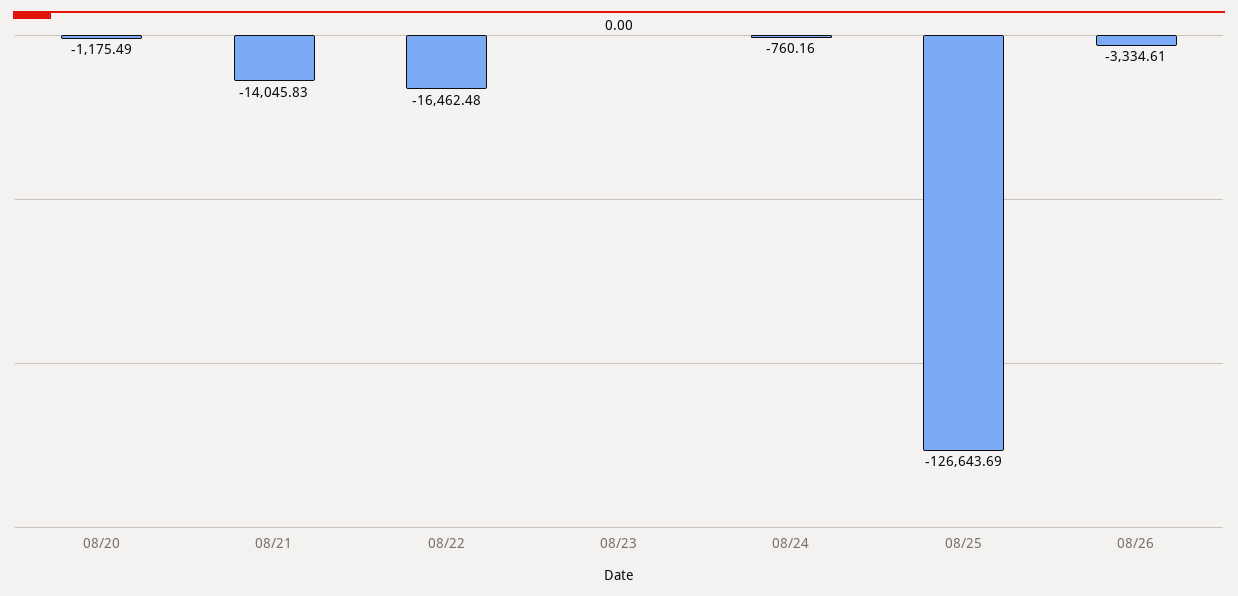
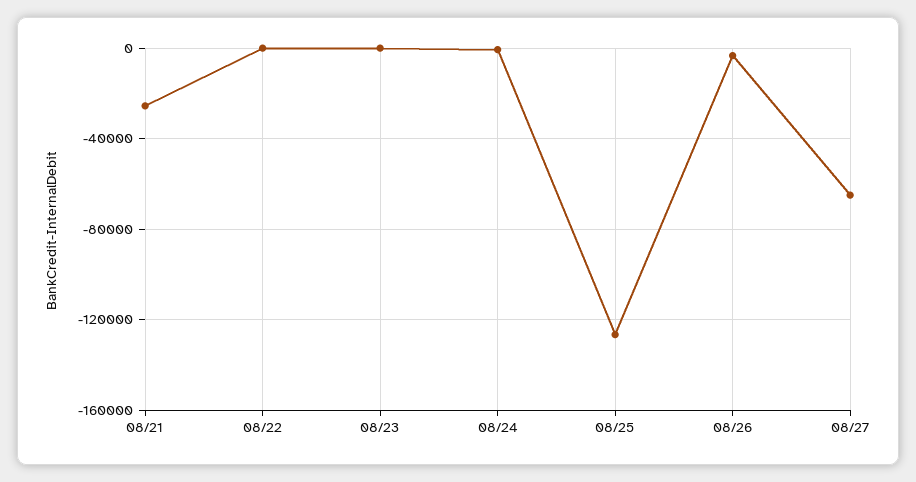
08/20: -1175.49 -> none
08/21: -14045.83 -> -25000
08/22: -16462.48 -> 0
08/27: none -> -65000

